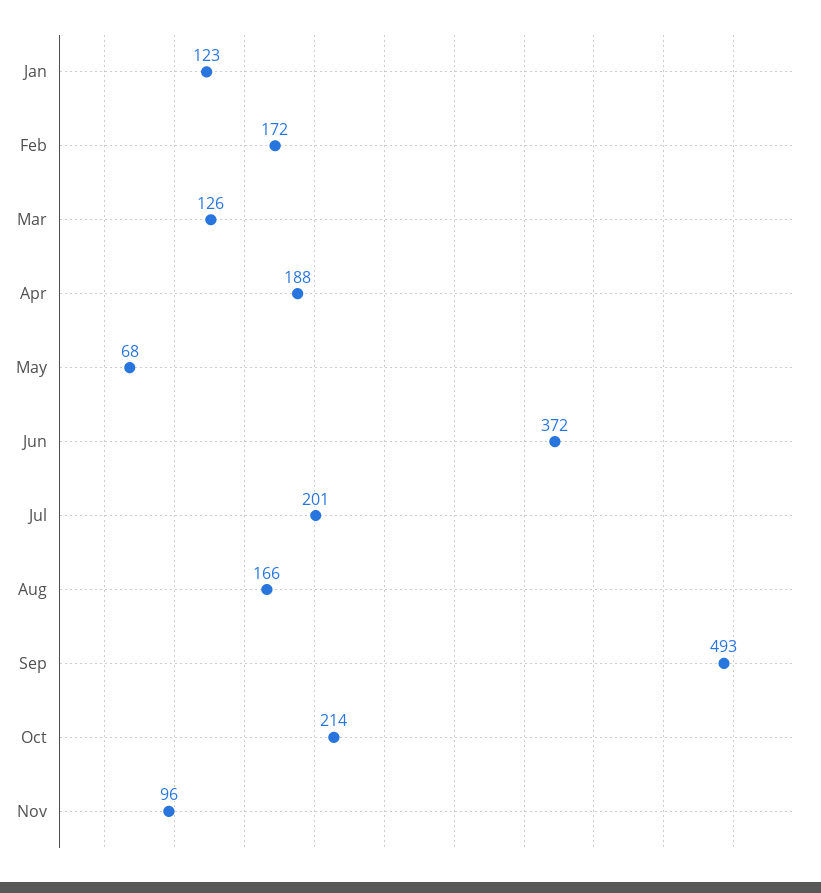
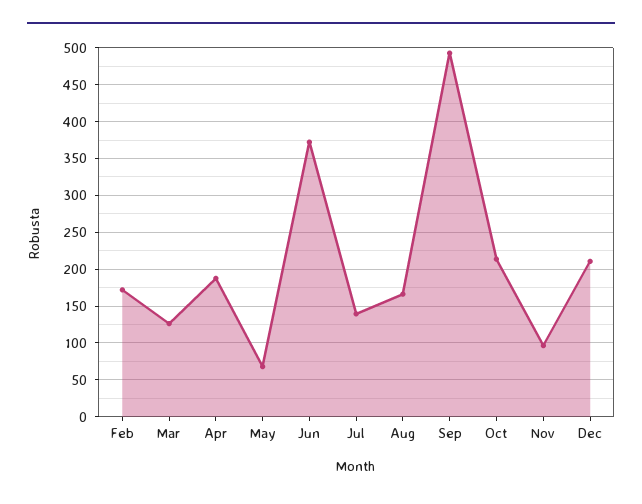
Jan: 123 -> none
Jul: 201 -> 140
Dec: none -> 210

